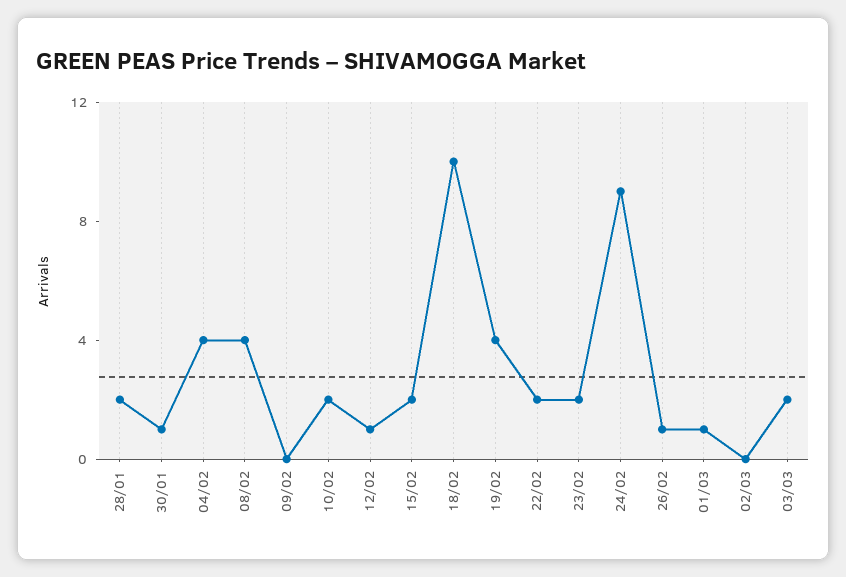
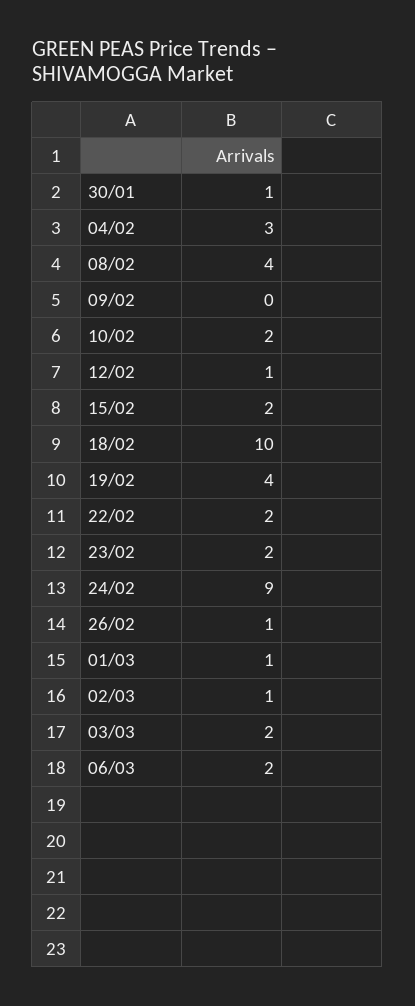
28/01: 2 -> none
04/02: 4 -> 3
02/03: 0 -> 1
06/03: none -> 2

